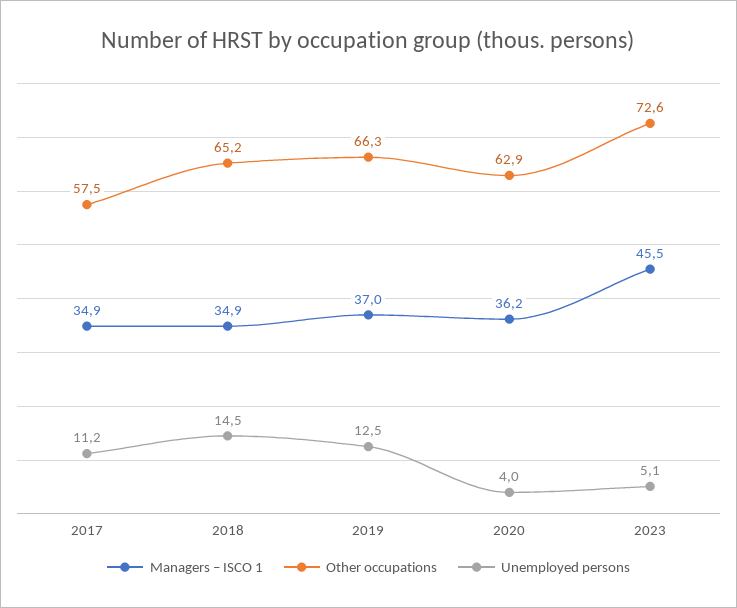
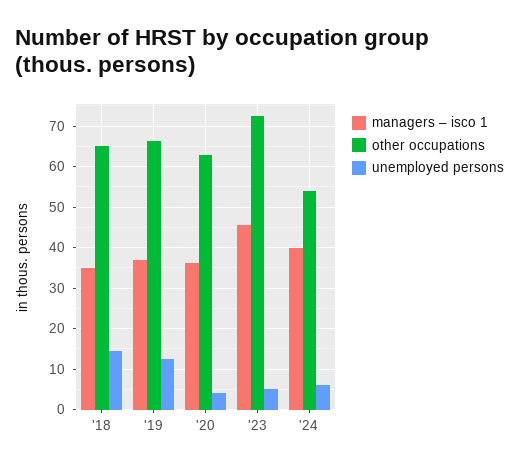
Managers – ISCO 1, 2017: 34.9 -> none
Other occupations, 2017: 57.5 -> none
Unemployed persons, 2017: 11.2 -> none
Managers – ISCO 1, '24: none -> 40
Other occupations, '24: none -> 54
Unemployed persons, '24: none -> 6

